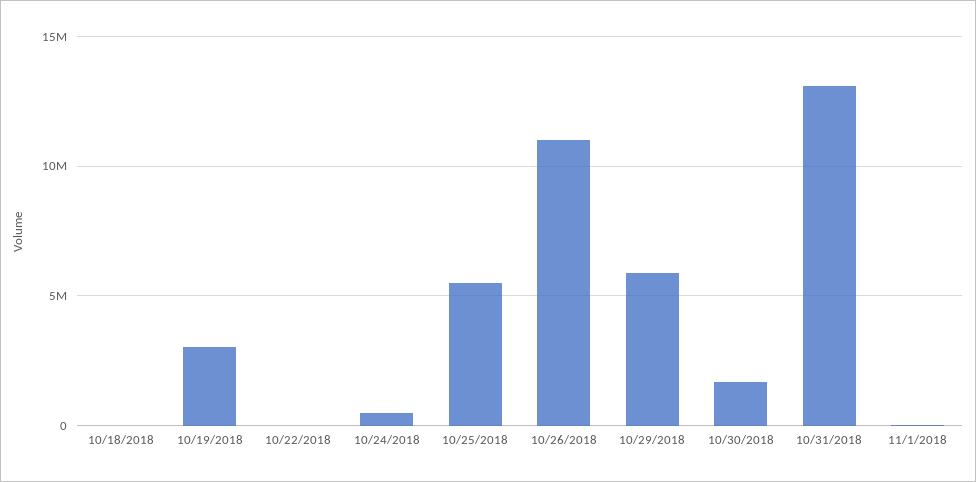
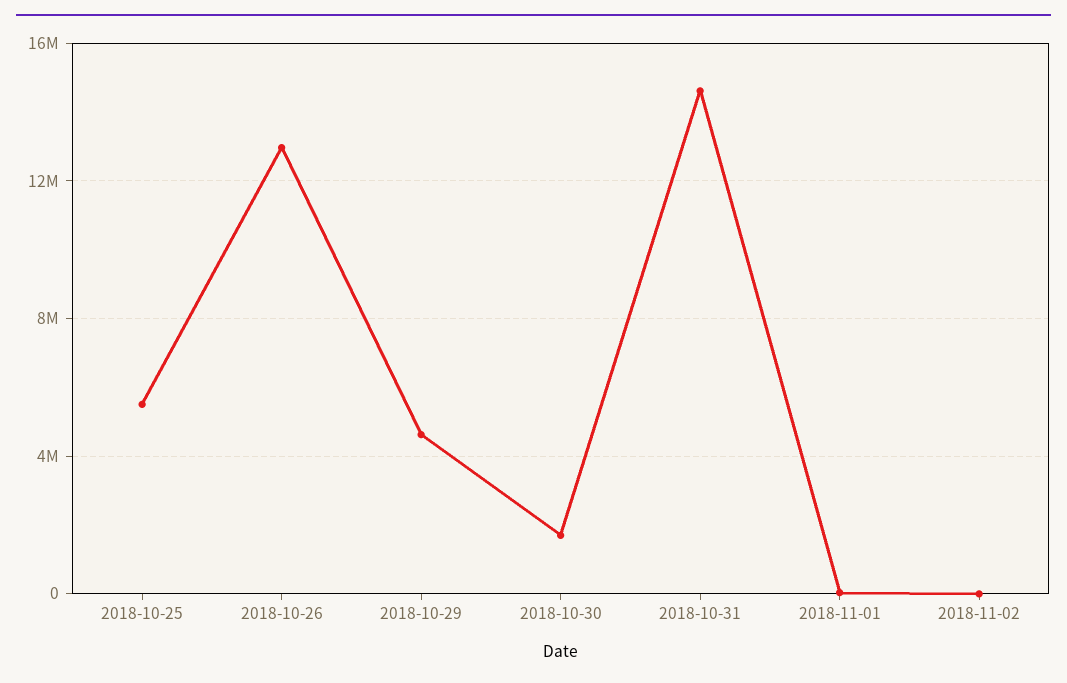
10/18/2018: 0 -> none
10/19/2018: 3000000 -> none
10/22/2018: 0 -> none
10/24/2018: 500000 -> none
10/26/2018: 11000000 -> 13000000
10/29/2018: 6000000 -> 4500000
10/31/2018: 13000000 -> 14500000
2018-11-02: none -> 0

